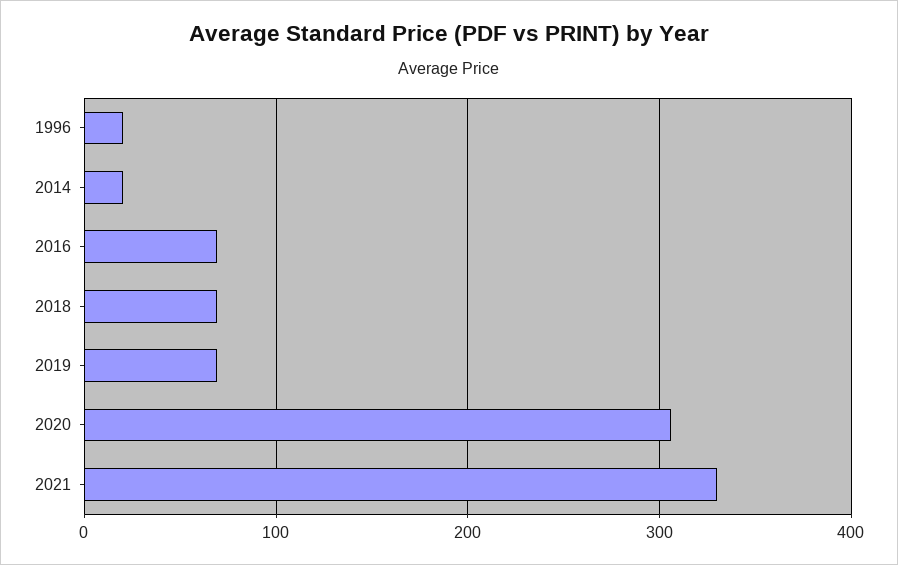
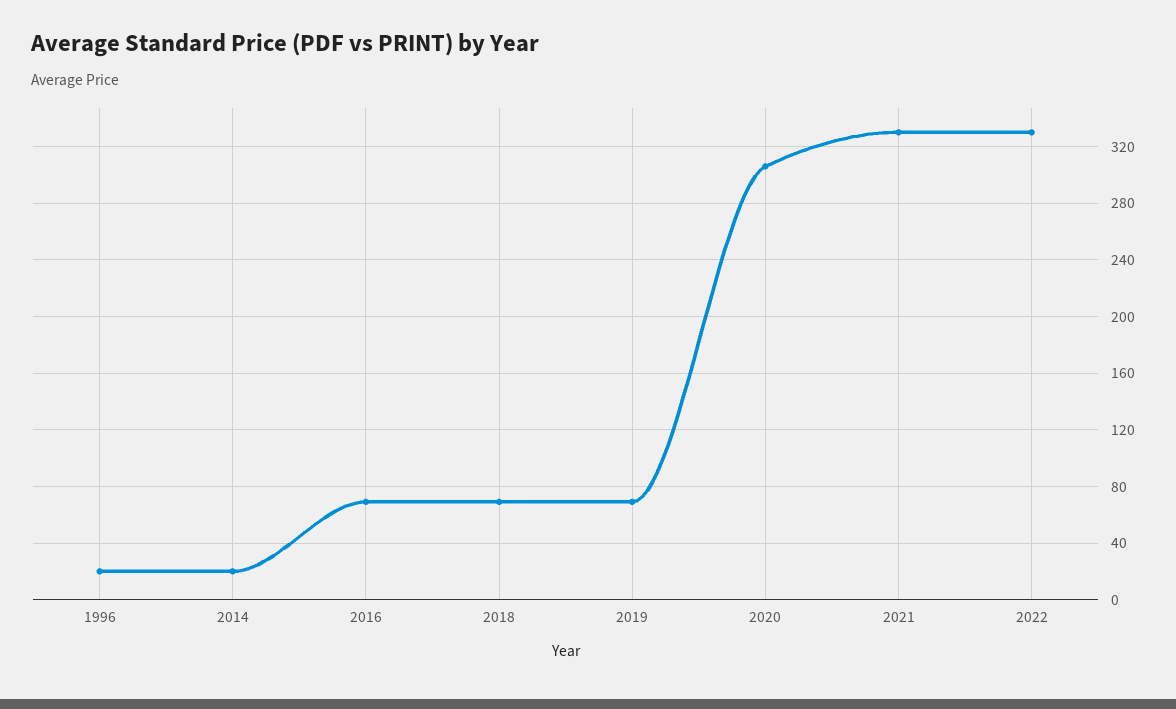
2022: none -> 330

